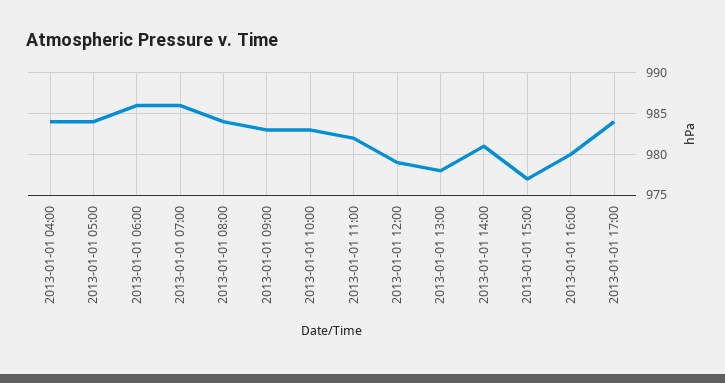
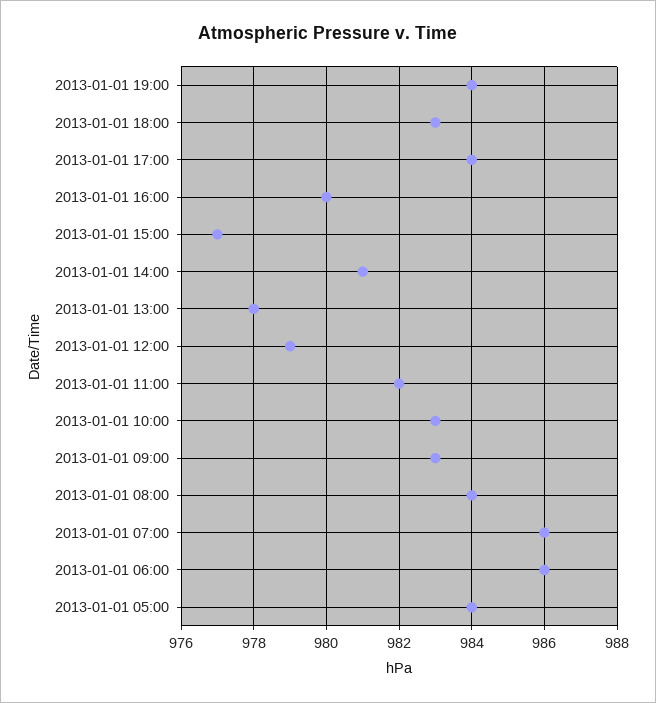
2013-01-01 04:00: 984 -> none
2013-01-01 19:00: none -> 984
2013-01-01 18:00: none -> 983

